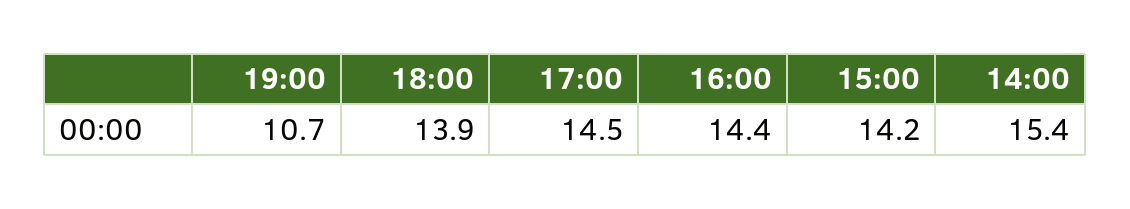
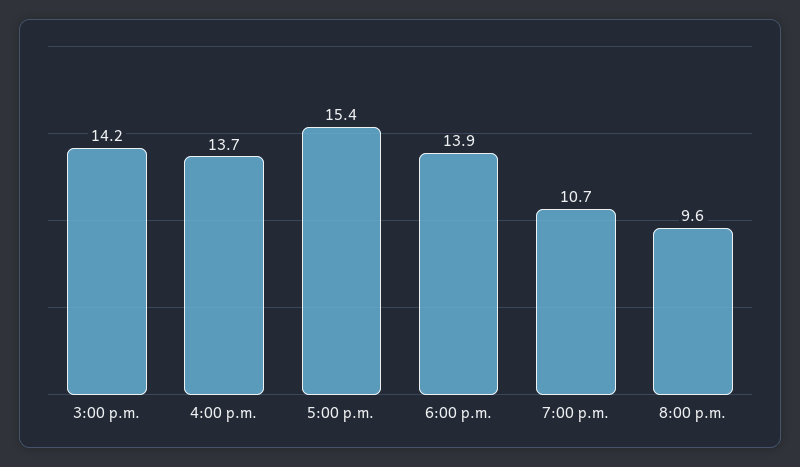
17:00: 14.5 -> 15.4
16:00: 14.4 -> 13.7
14:00: 15.4 -> none
8:00 p.m.: none -> 9.6

